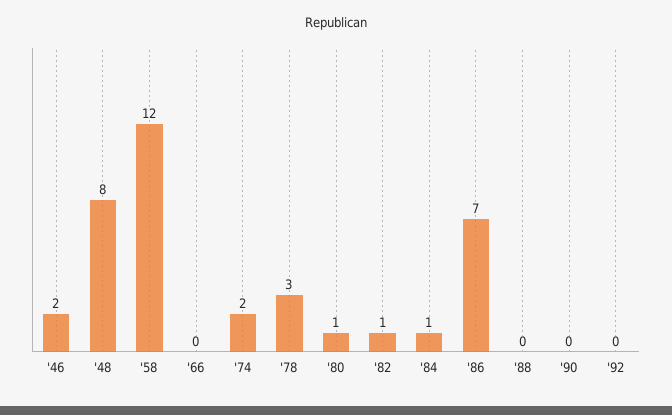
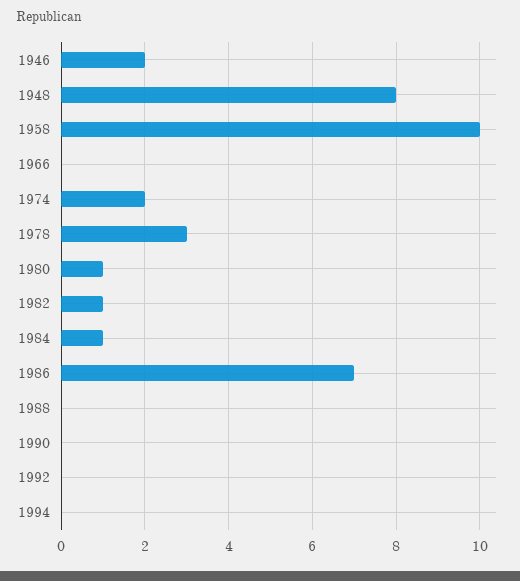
'58: 12 -> 10
1994: none -> 0

